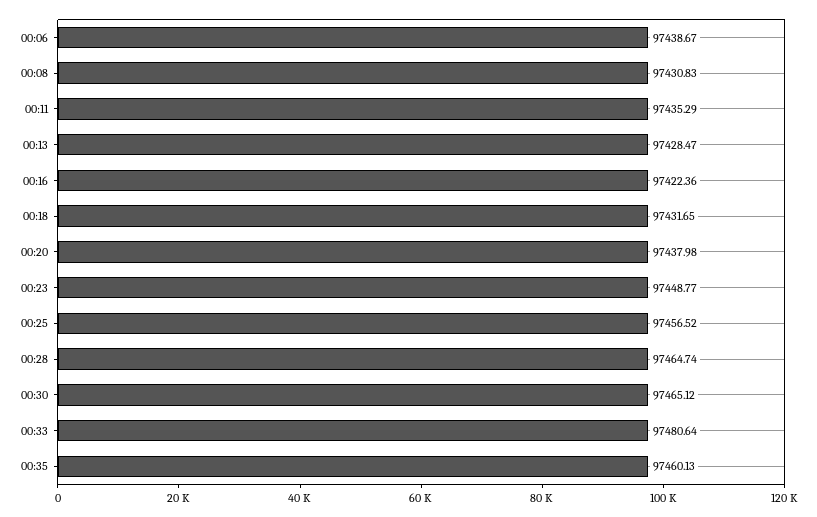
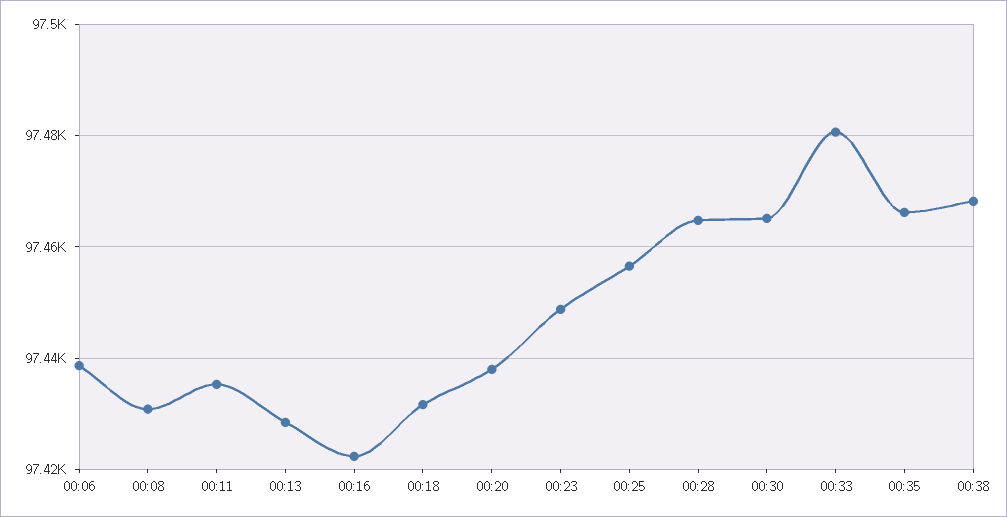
00:35: 97460.13 -> 97466
00:38: none -> 97468

